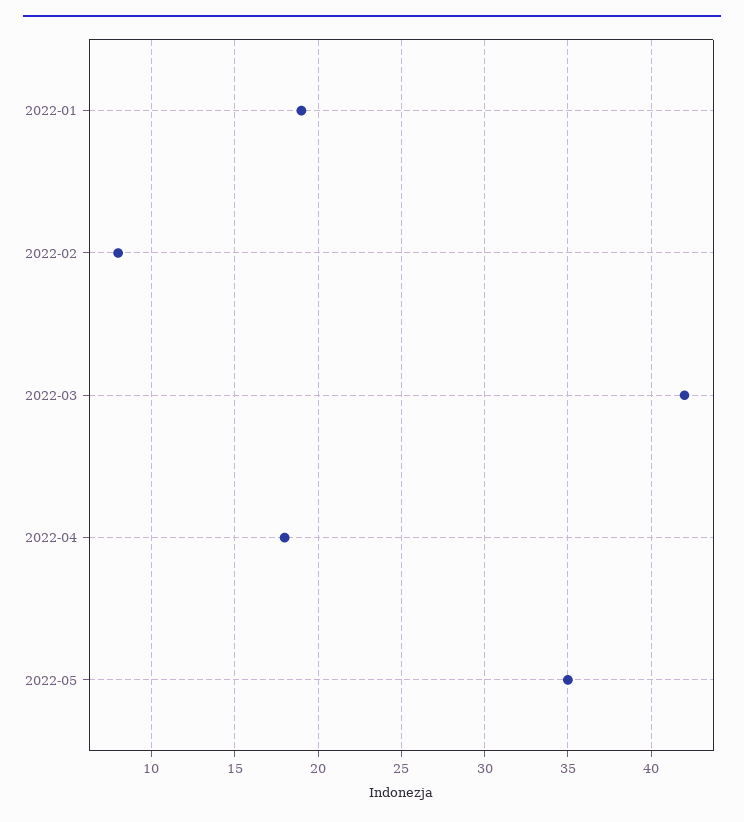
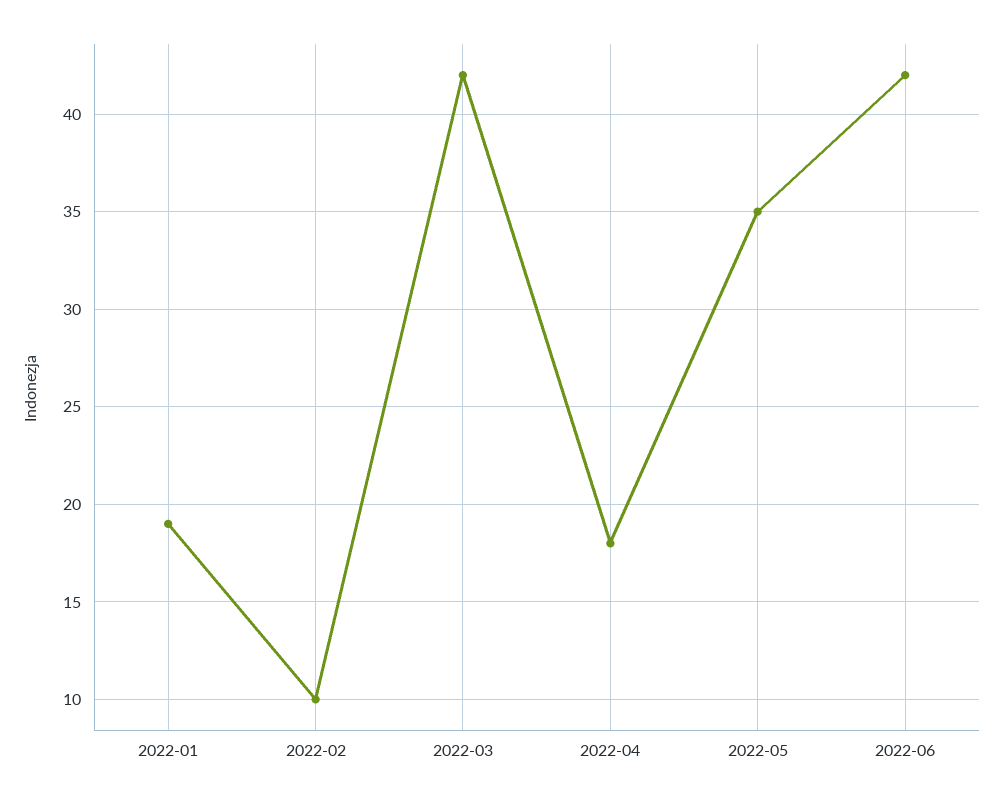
2022-02: 8 -> 10
2022-06: none -> 42

